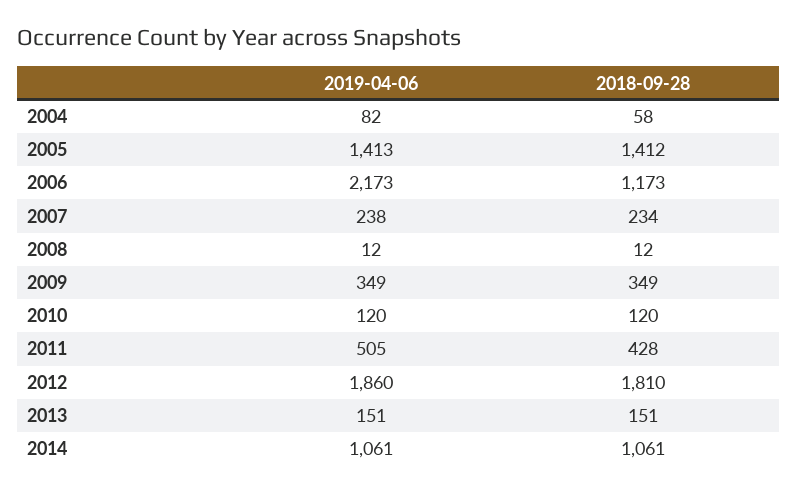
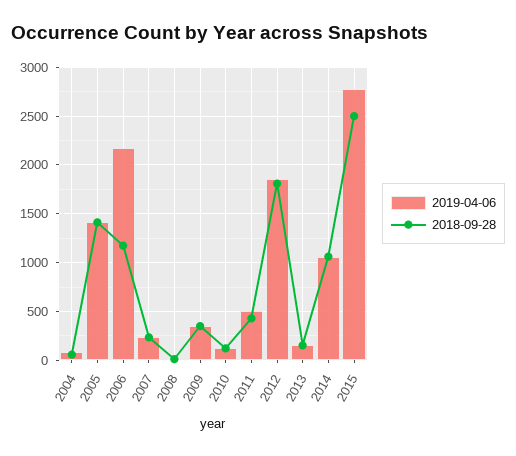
2019-04-06, 2015: none -> 2800
2018-09-28, 2015: none -> 2500

